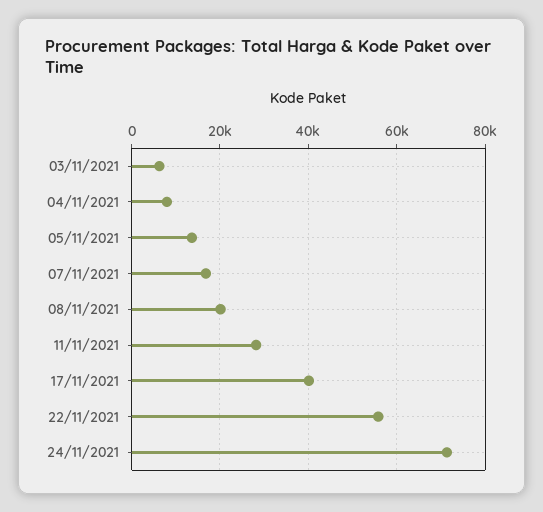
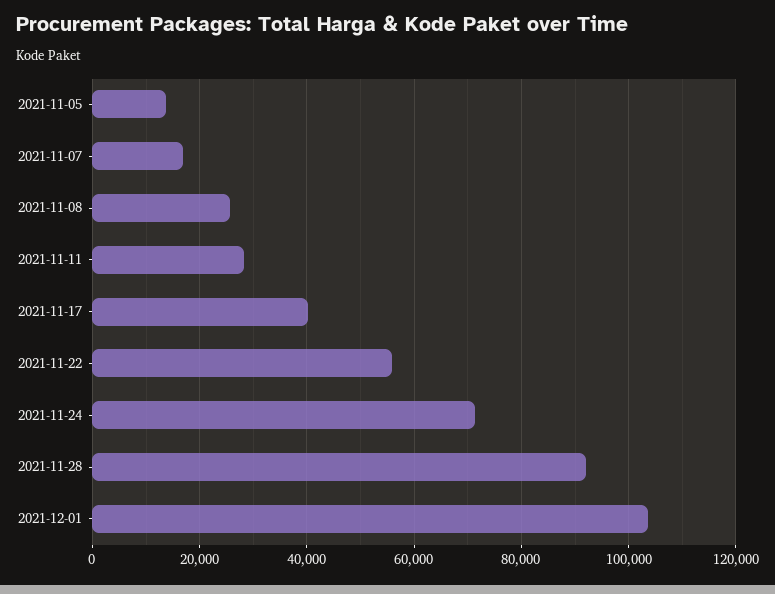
03/11/2021: 6000 -> none
04/11/2021: 8000 -> none
08/11/2021: 20000 -> 26000
2021-11-28: none -> 92000
2021-12-01: none -> 104000

